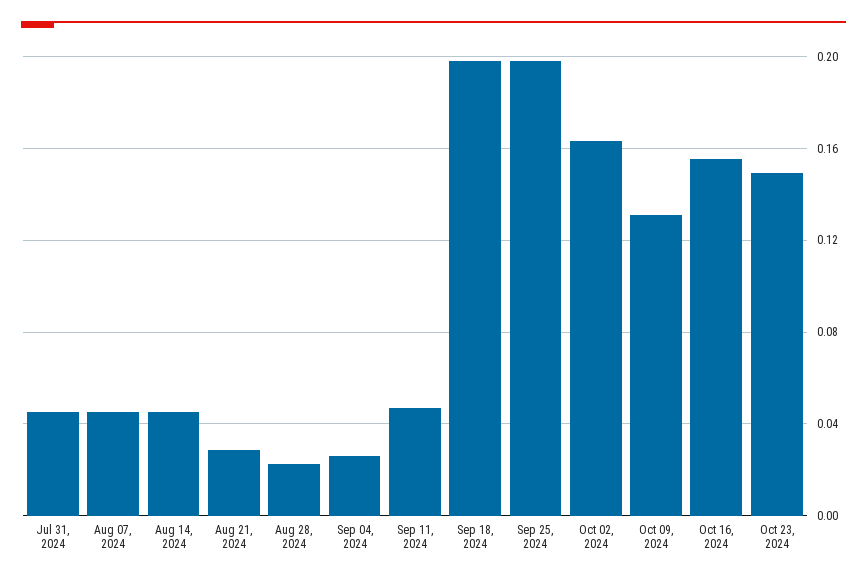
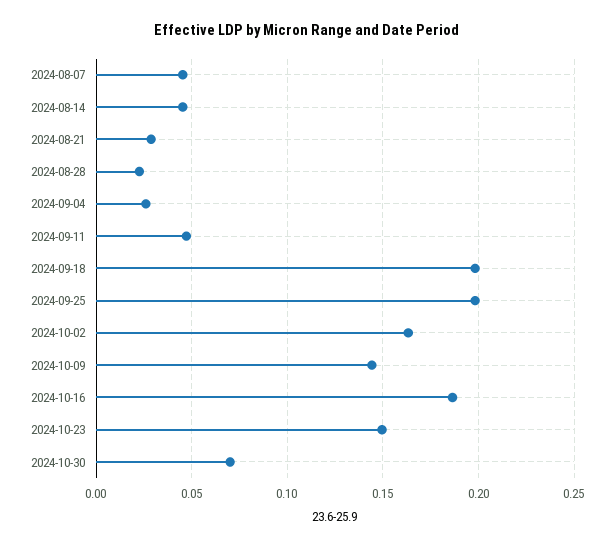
Jul 31, 2024: 0.045 -> none
Oct 09, 2024: 0.13 -> 0.145
Oct 16, 2024: 0.155 -> 0.185
2024-10-30: none -> 0.07

